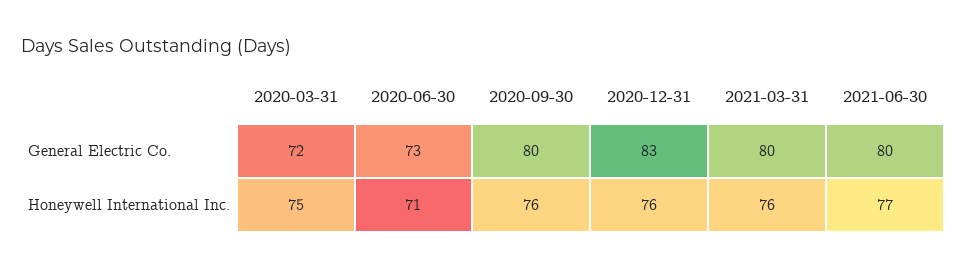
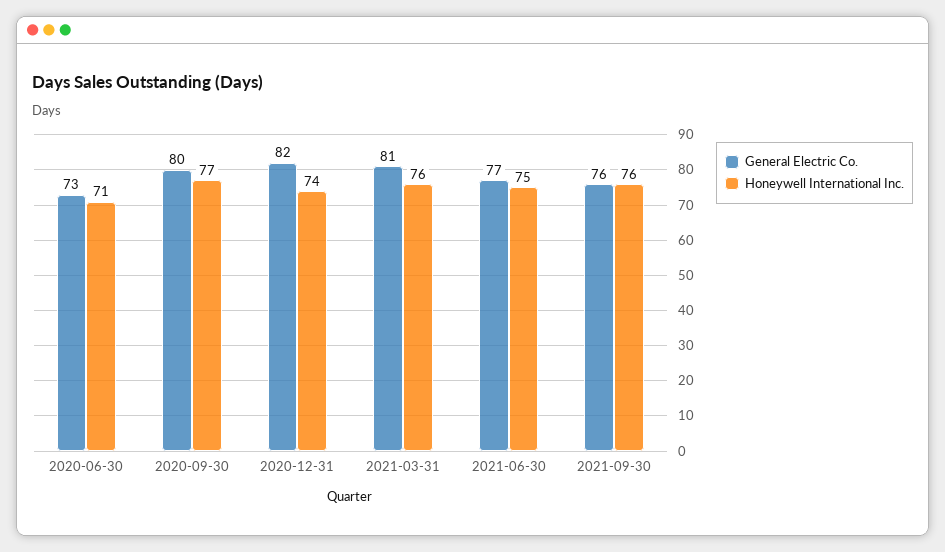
General Electric Co., 2020-03-31: 72 -> none
General Electric Co., 2020-12-31: 83 -> 82
General Electric Co., 2021-03-31: 80 -> 81
General Electric Co., 2021-06-30: 80 -> 77
Honeywell International Inc., 2020-03-31: 75 -> none
Honeywell International Inc., 2020-09-30: 76 -> 77
Honeywell International Inc., 2020-12-31: 76 -> 74
Honeywell International Inc., 2021-06-30: 77 -> 75
General Electric Co., 2021-09-30: none -> 76
Honeywell International Inc., 2021-09-30: none -> 76

